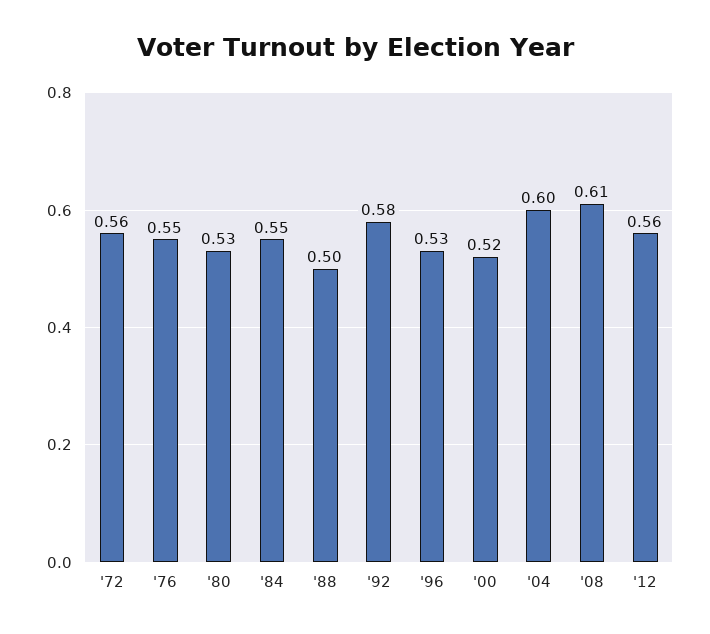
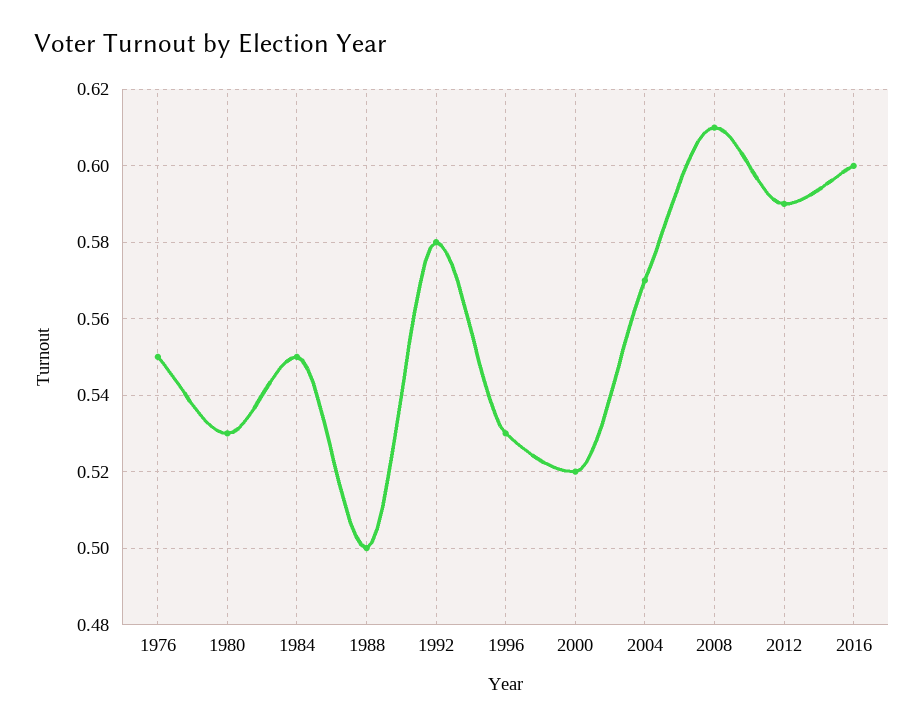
'72: 0.56 -> none
'04: 0.6 -> 0.57
'12: 0.56 -> 0.59
2016: none -> 0.6

